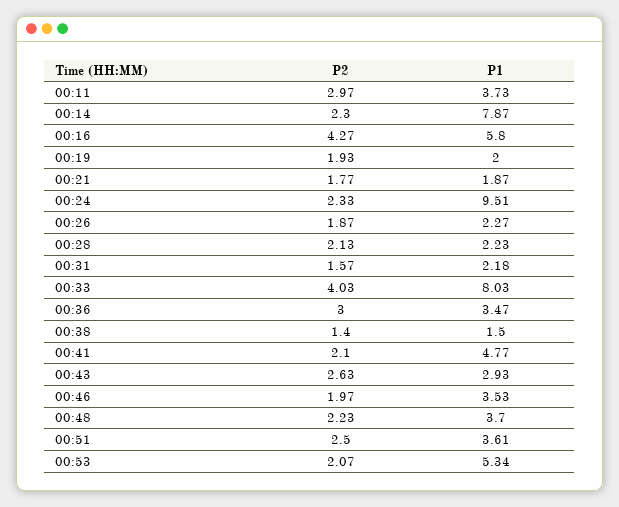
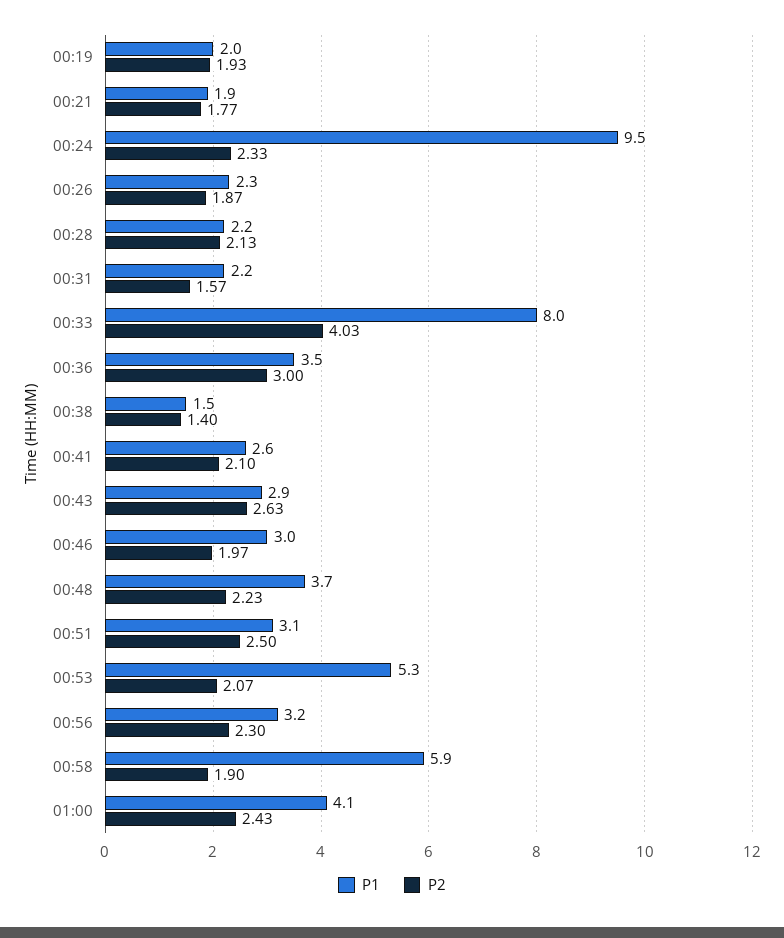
P2, 00:11: 2.97 -> none
P1, 00:11: 3.73 -> none
P2, 00:14: 2.3 -> none
P1, 00:14: 7.87 -> none
P2, 00:16: 4.27 -> none
P1, 00:16: 5.8 -> none
P1, 00:41: 4.77 -> 2.6
P1, 00:46: 3.53 -> 3
P1, 00:51: 3.61 -> 3.1
P1, 00:56: none -> 3.2
P2, 00:56: none -> 2.3
P1, 00:58: none -> 5.9
P2, 00:58: none -> 1.9
P1, 01:00: none -> 4.1
P2, 01:00: none -> 2.43

